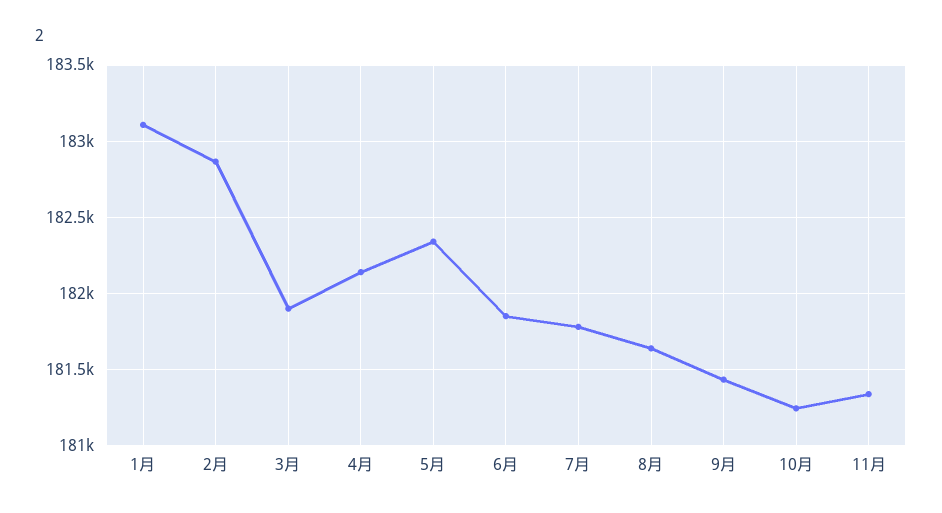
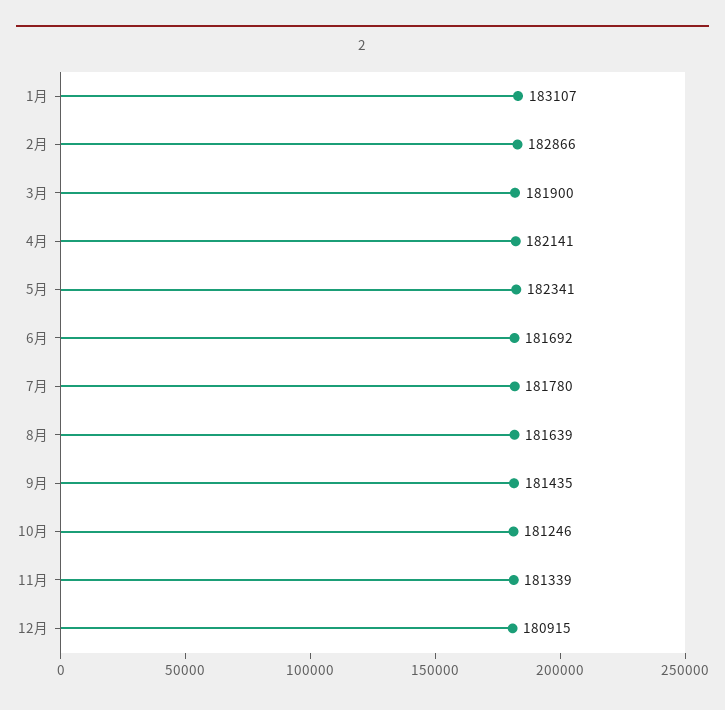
6月: 181850 -> 181692
12月: none -> 180915

